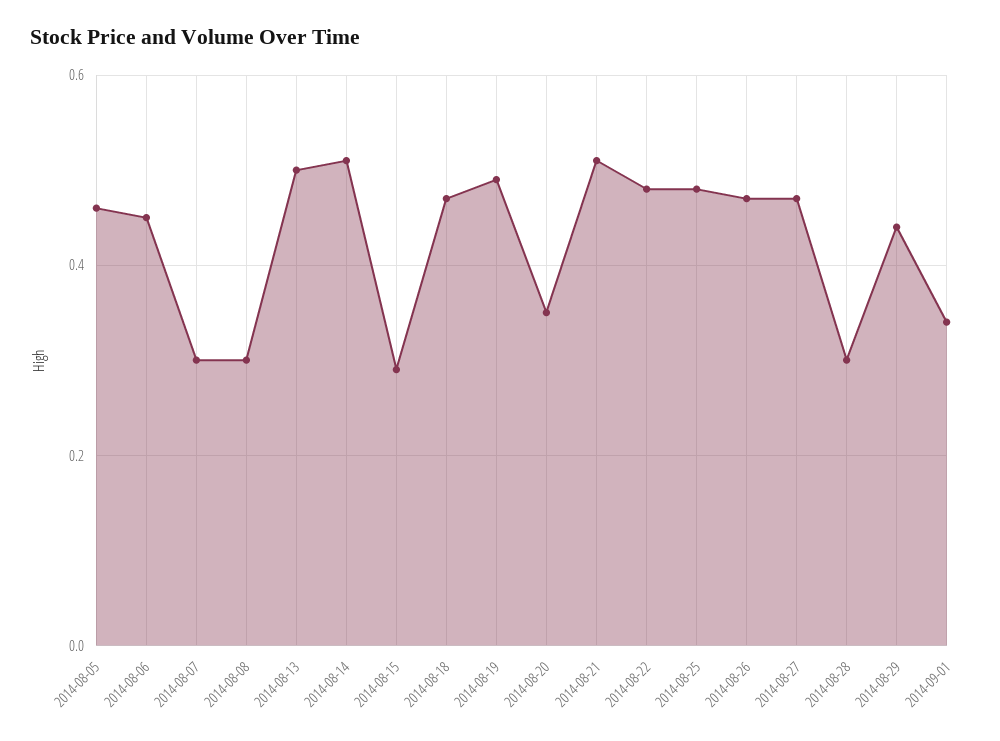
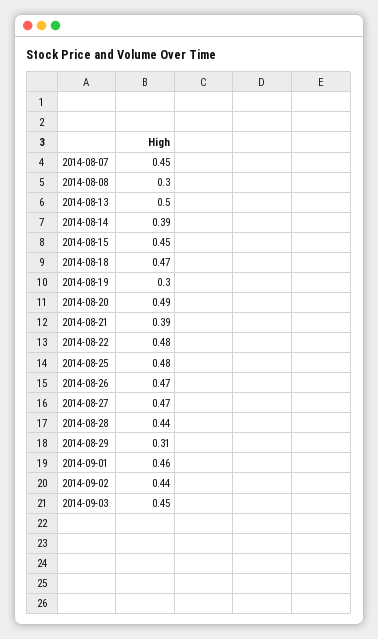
2014-08-05: 0.45 -> none
2014-08-06: 0.45 -> none
2014-08-07: 0.3 -> 0.45
2014-08-14: 0.5 -> 0.39
2014-08-15: 0.3 -> 0.45
2014-08-19: 0.5 -> 0.3
2014-08-20: 0.35 -> 0.49
2014-08-21: 0.5 -> 0.39
2014-08-28: 0.3 -> 0.44
2014-08-29: 0.45 -> 0.31
2014-09-01: 0.35 -> 0.46
2014-09-02: none -> 0.44
2014-09-03: none -> 0.45

